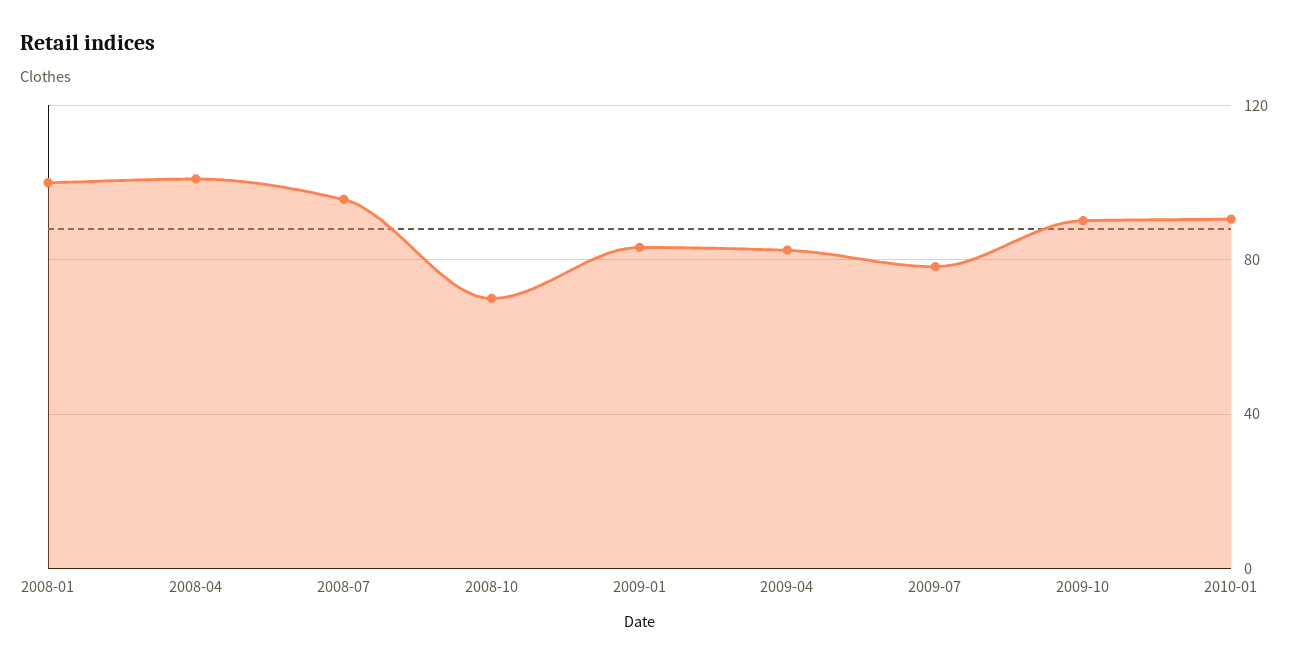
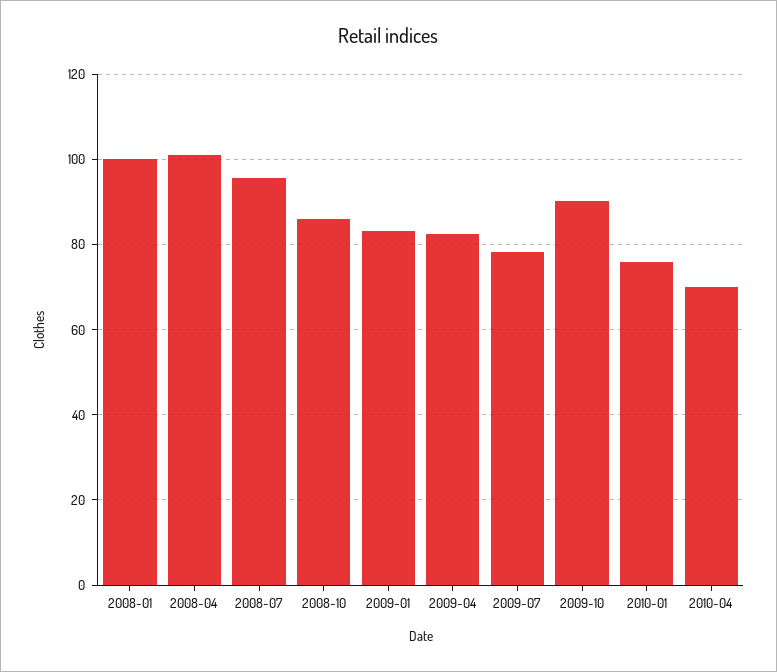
2008-10: 70 -> 86
2010-01: 90 -> 76
2010-04: none -> 70

